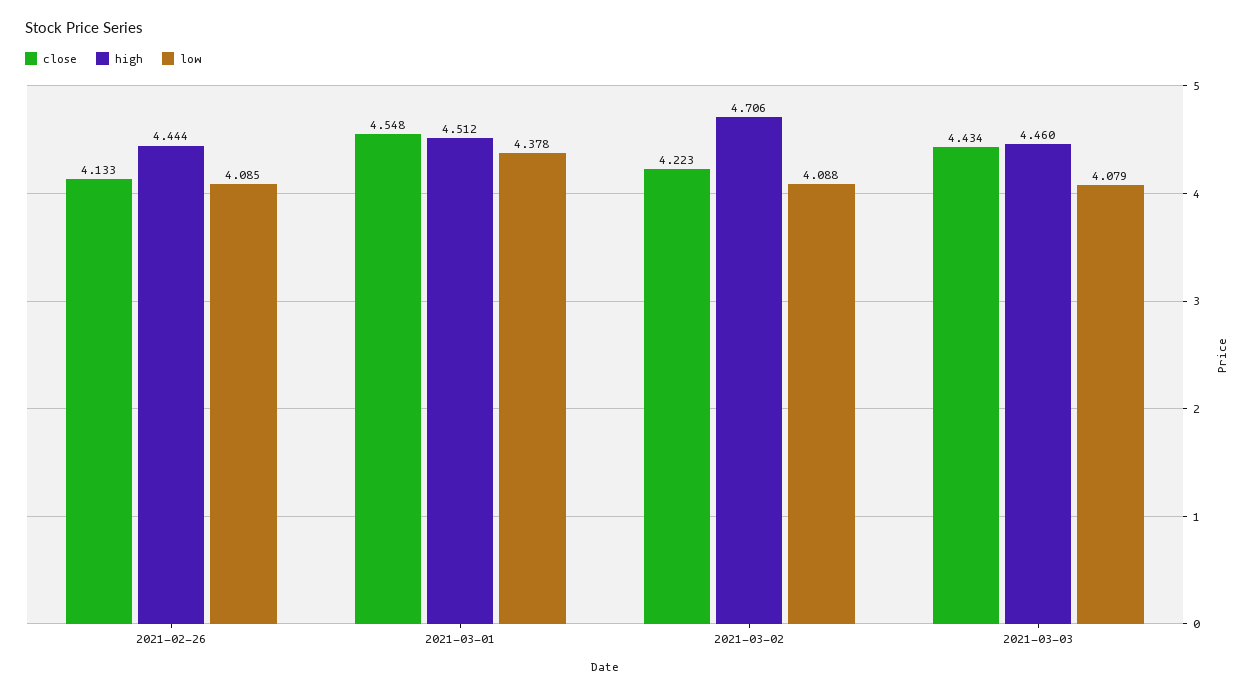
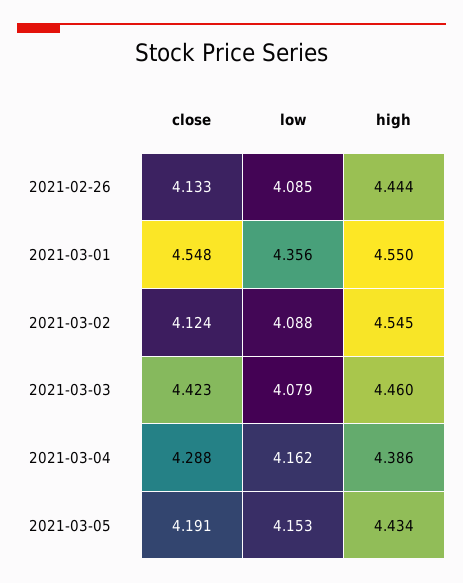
high, 2021-03-01: 4.512 -> 4.55
low, 2021-03-01: 4.378 -> 4.356
close, 2021-03-02: 4.223 -> 4.124
high, 2021-03-02: 4.706 -> 4.545
close, 2021-03-03: 4.434 -> 4.423
close, 2021-03-04: none -> 4.288
low, 2021-03-04: none -> 4.162
high, 2021-03-04: none -> 4.386
close, 2021-03-05: none -> 4.191
low, 2021-03-05: none -> 4.153
high, 2021-03-05: none -> 4.434

